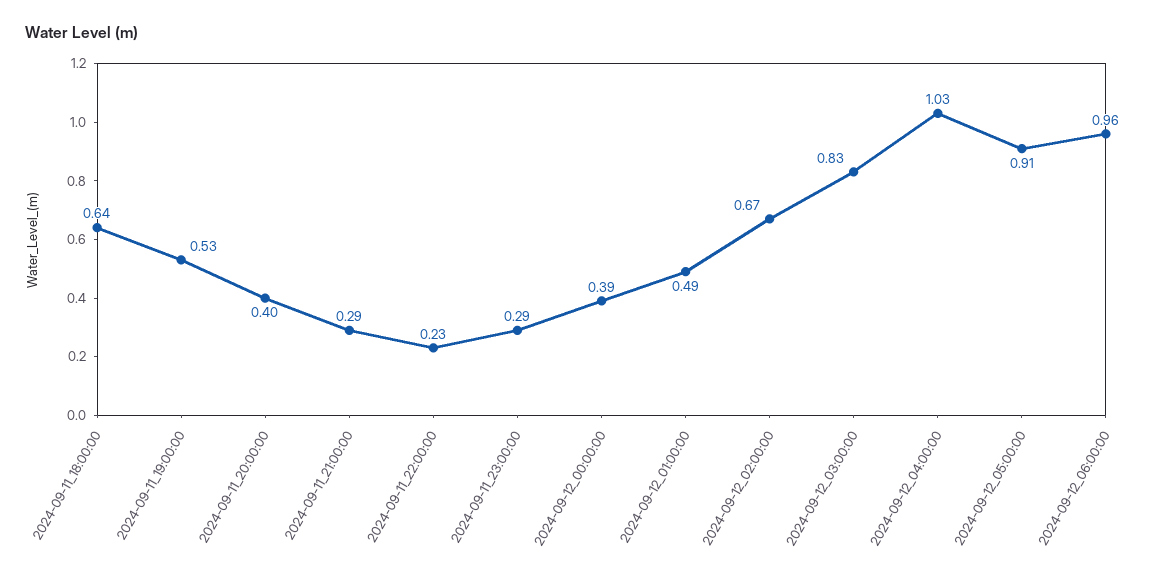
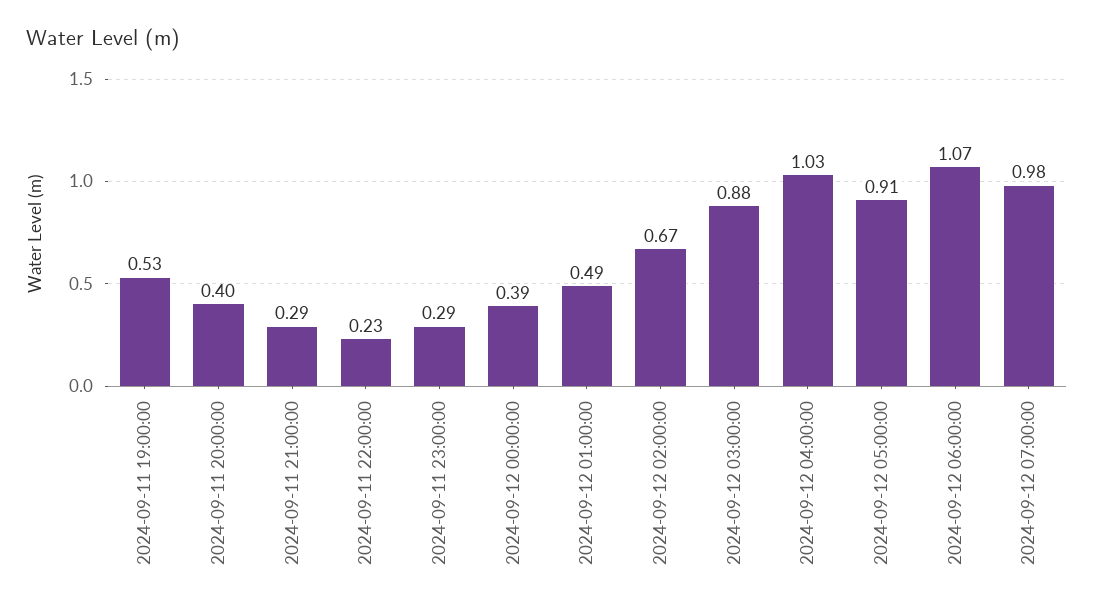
2024-09-11_18:00:00: 0.64 -> none
2024-09-12_03:00:00: 0.83 -> 0.88
2024-09-12_06:00:00: 0.96 -> 1.07
2024-09-12 07:00:00: none -> 0.98

